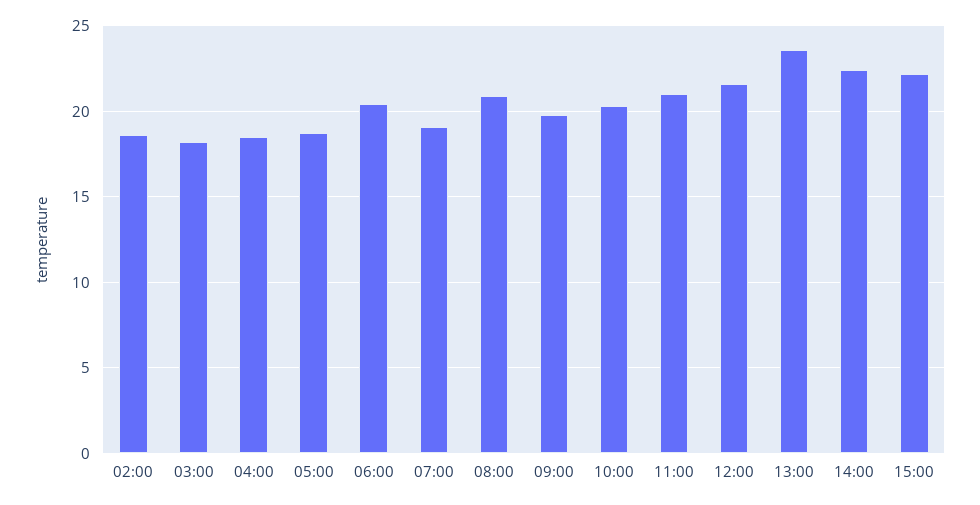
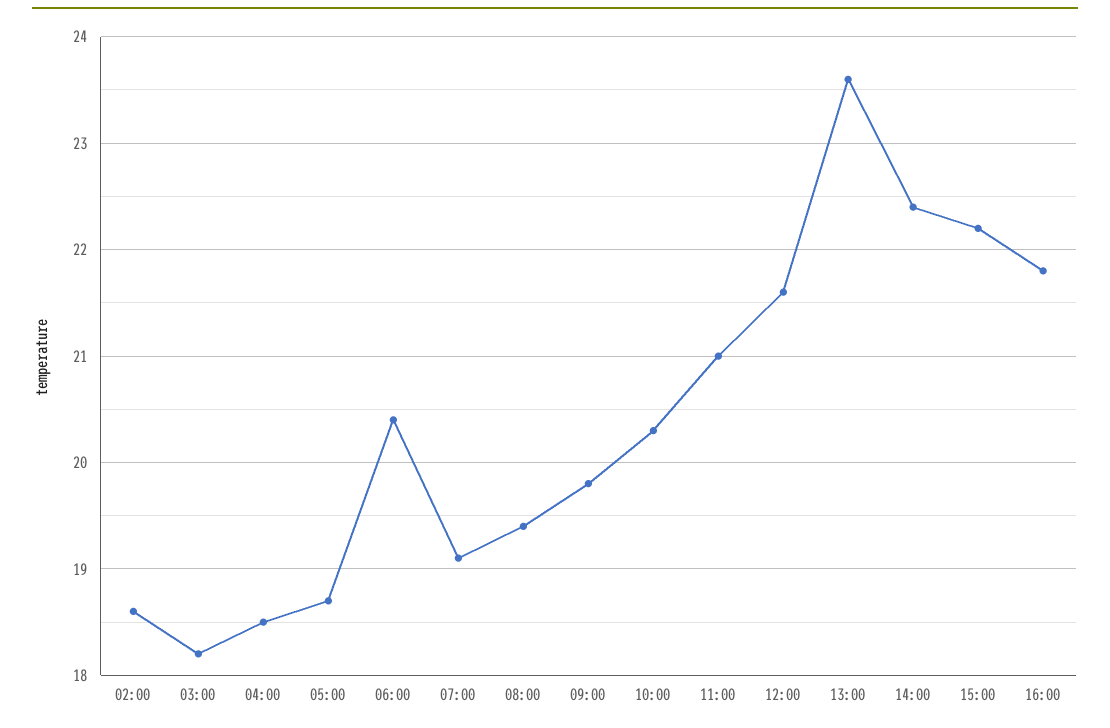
08:00: 21 -> 19.4
16:00: none -> 21.8

